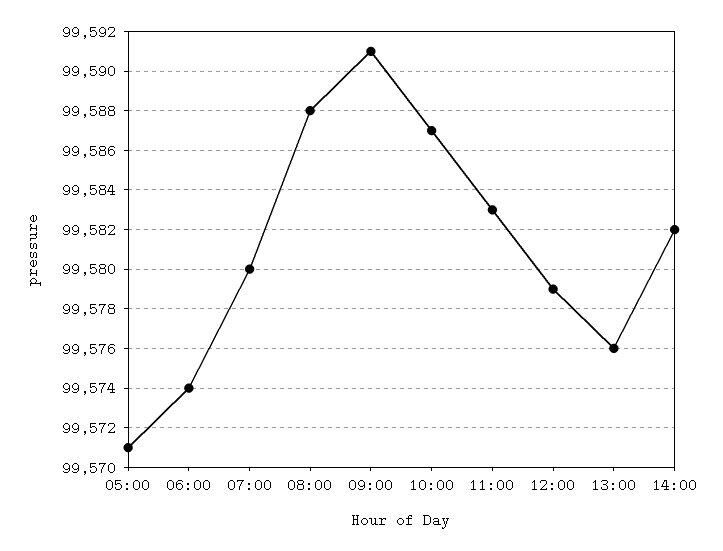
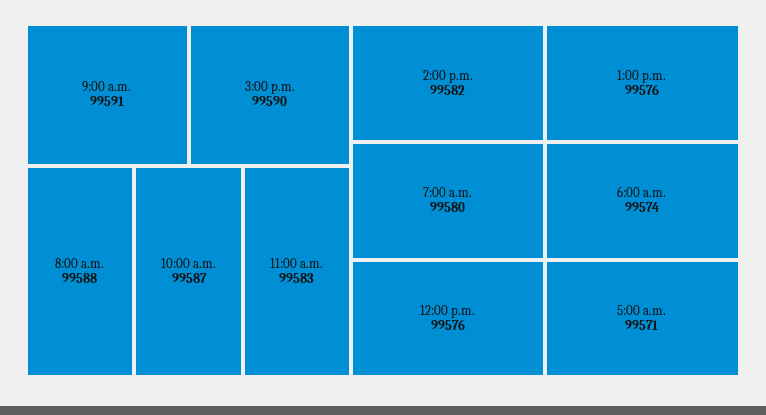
12:00: 99579 -> 99576
3:00 p.m.: none -> 99590

